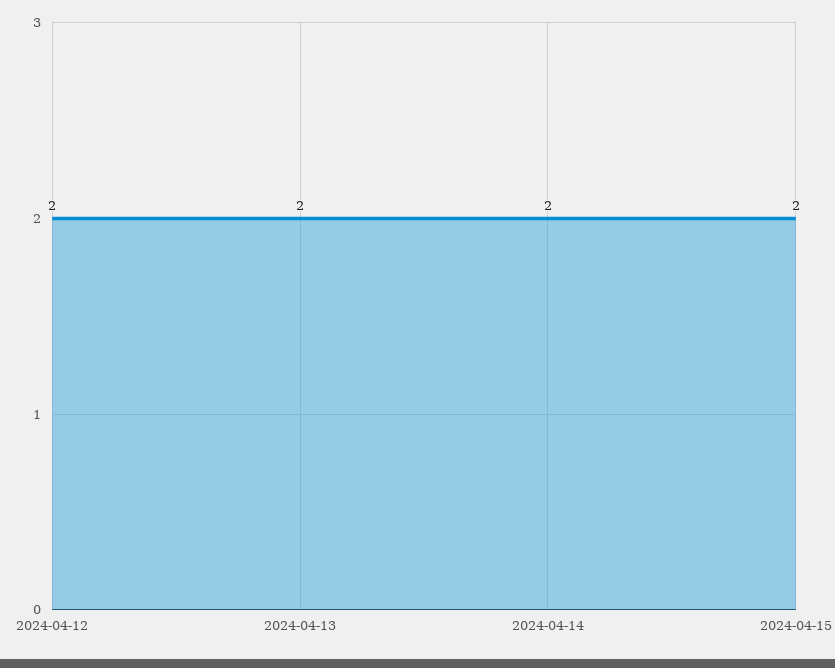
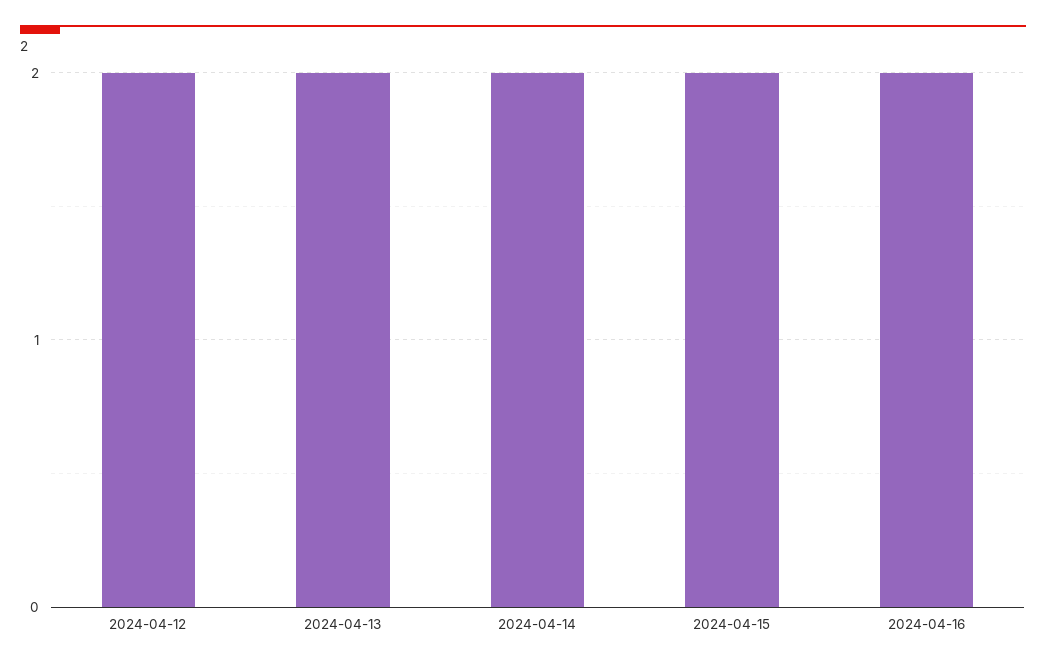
2024-04-16: none -> 2

